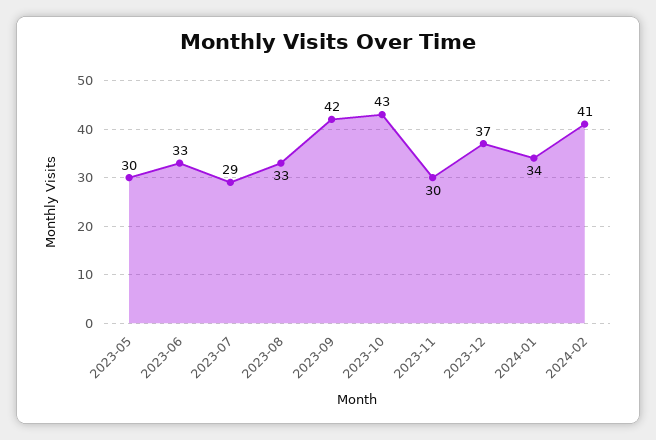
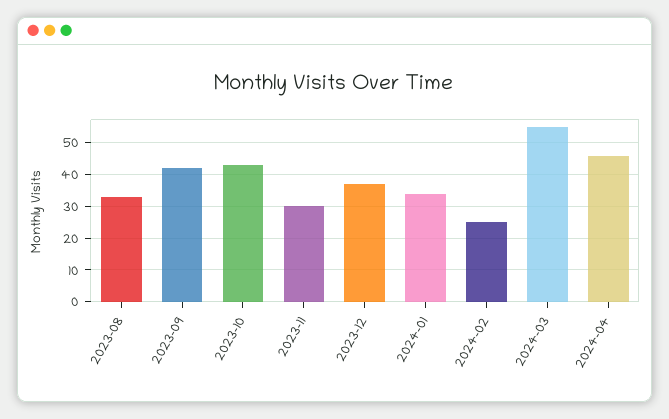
2023-05: 30 -> none
2023-06: 33 -> none
2023-07: 29 -> none
2024-02: 41 -> 25
2024-03: none -> 55
2024-04: none -> 45

